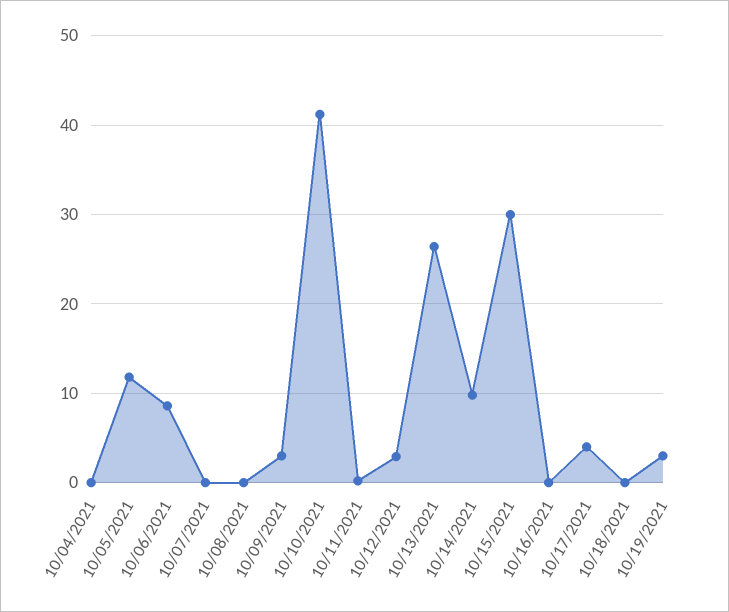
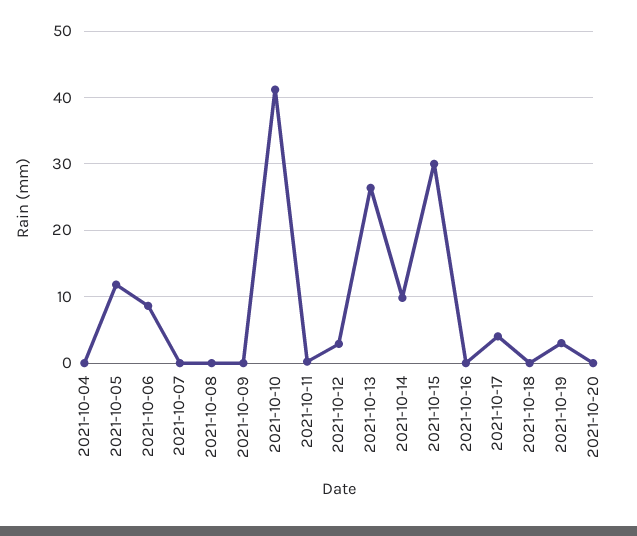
10/09/2021: 3 -> 0
2021-10-20: none -> 0

